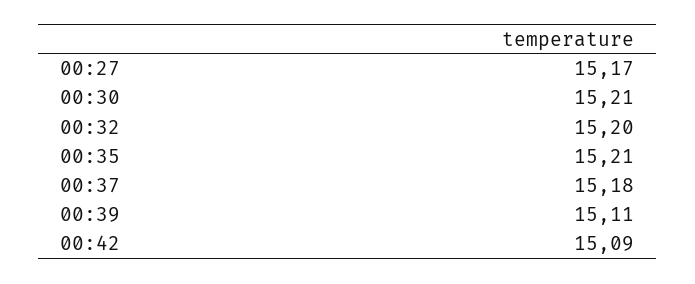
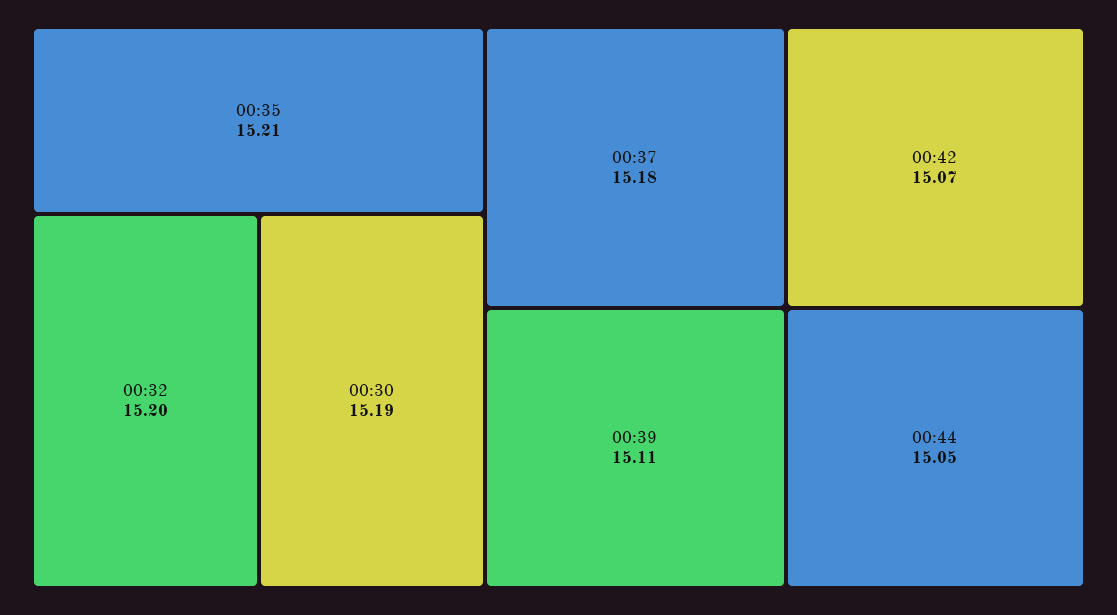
00:27: 15.17 -> none
00:30: 15.21 -> 15.19
00:42: 15.09 -> 15.07
00:44: none -> 15.05

